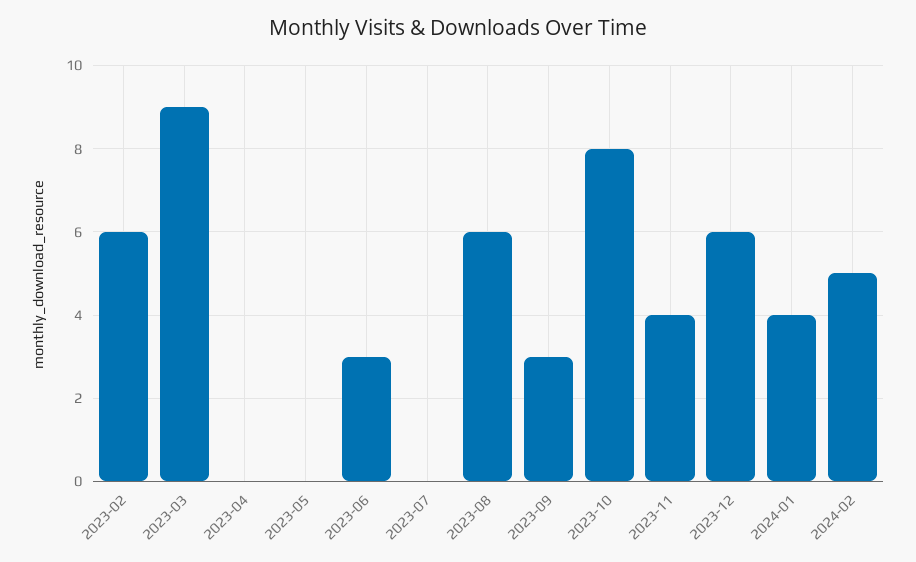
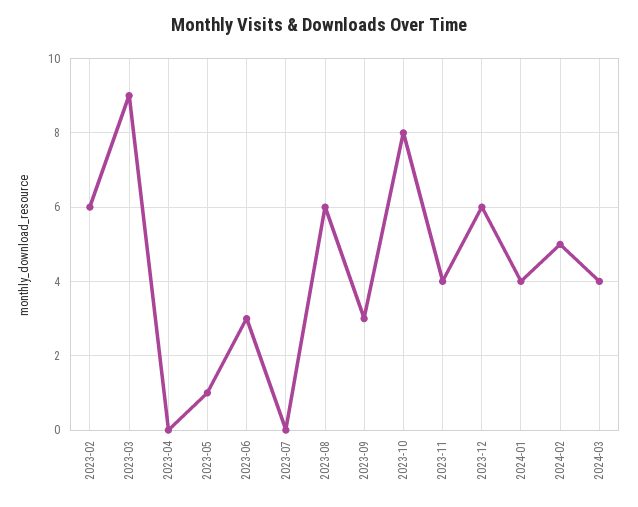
2023-05: 0 -> 1
2024-03: none -> 4

